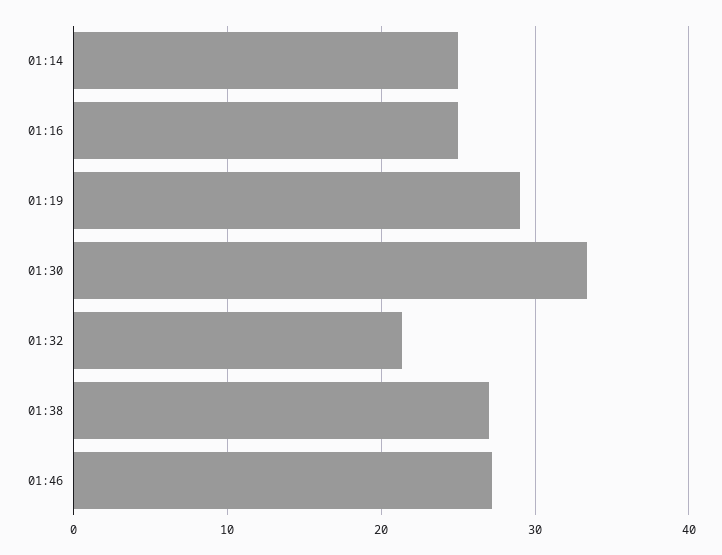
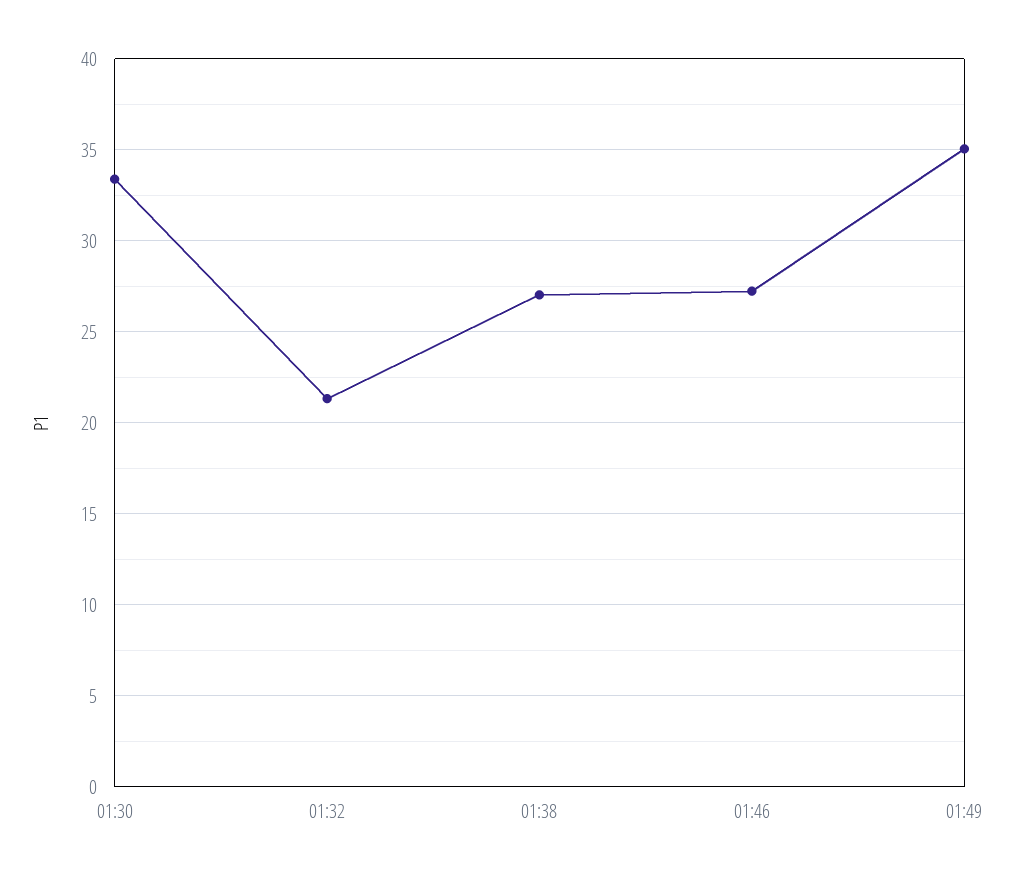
01:14: 25 -> none
01:16: 25 -> none
01:19: 29 -> none
01:49: none -> 35

